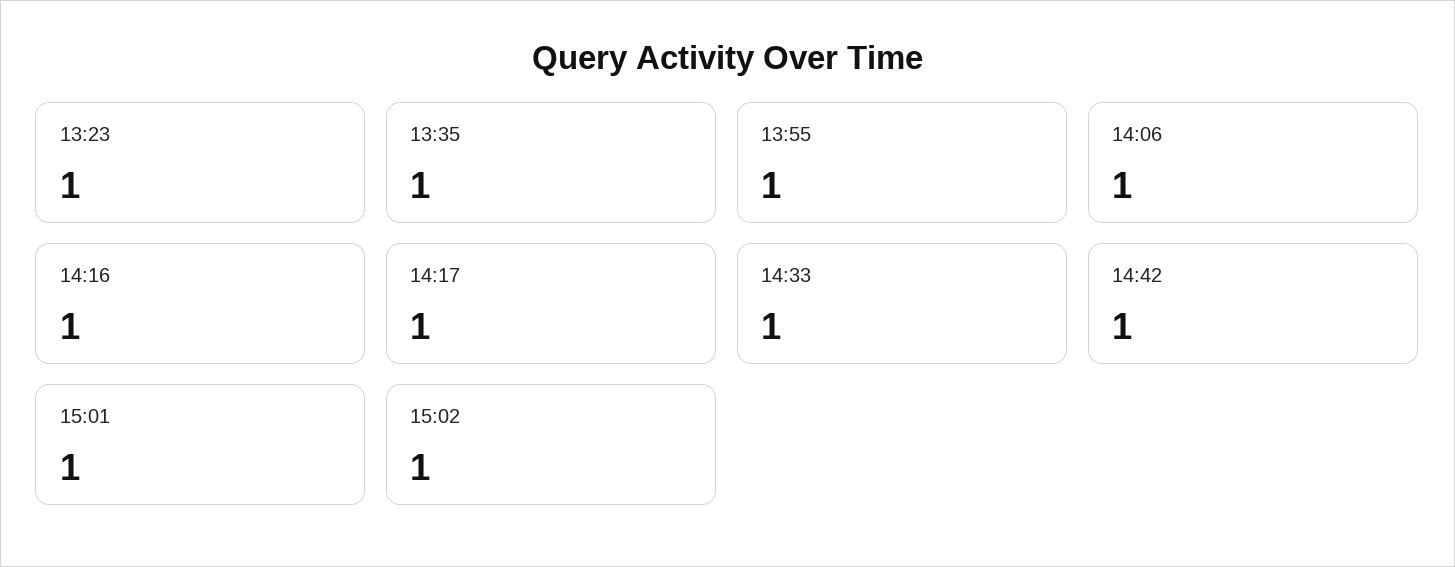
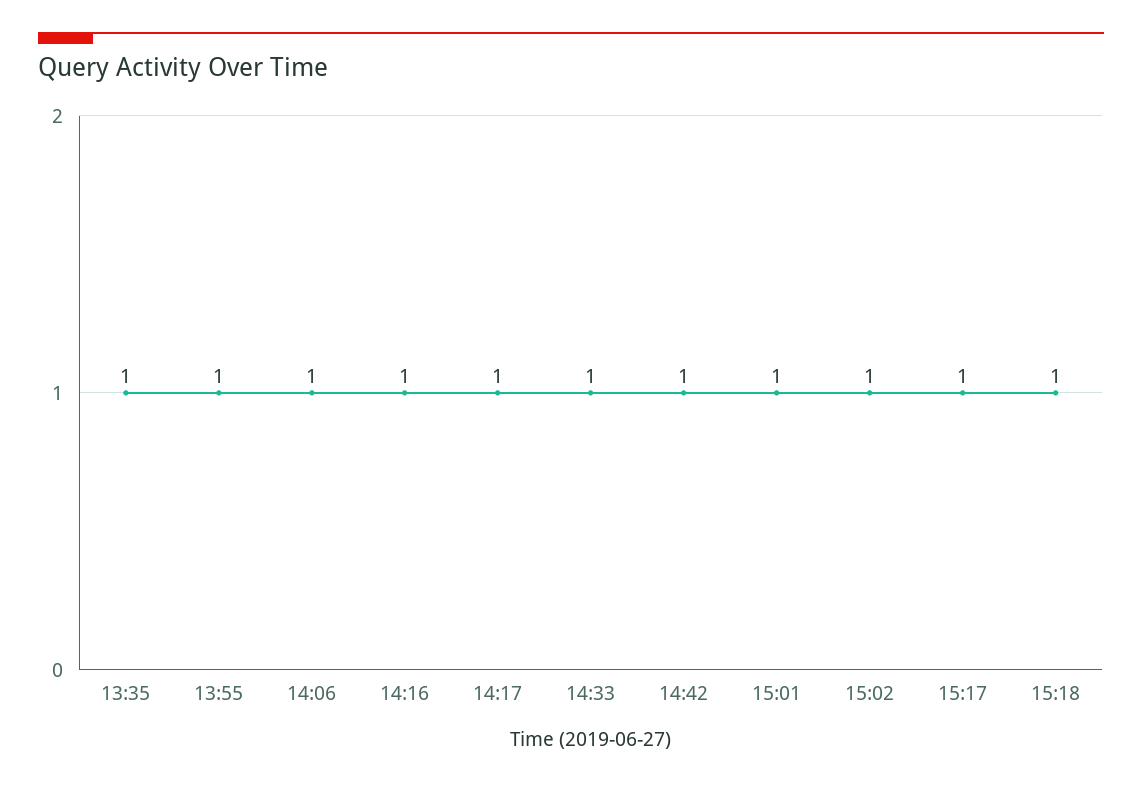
13:23: 1 -> none
15:17: none -> 1
15:18: none -> 1

